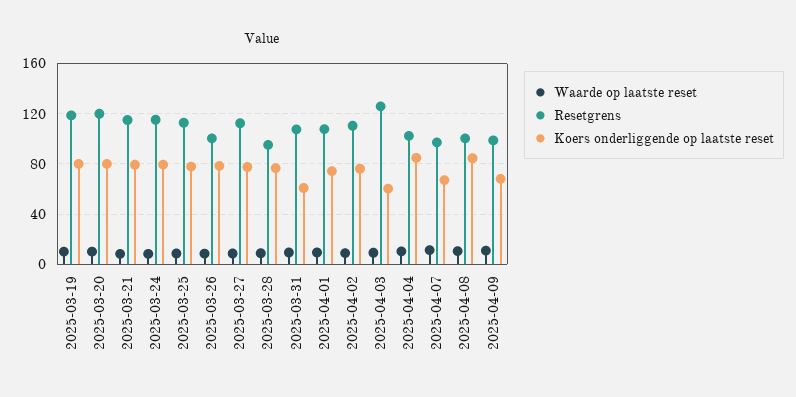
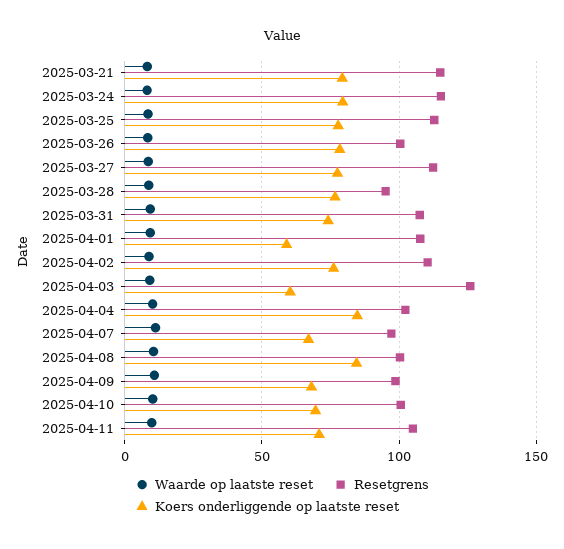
Waarde op laatste reset, 2025-03-19: 10 -> none
Resetgrens, 2025-03-19: 120 -> none
Koers onderliggende op laatste reset, 2025-03-19: 80 -> none
Waarde op laatste reset, 2025-03-20: 10 -> none
Resetgrens, 2025-03-20: 120 -> none
Koers onderliggende op laatste reset, 2025-03-20: 80 -> none
Koers onderliggende op laatste reset, 2025-03-31: 60 -> 75
Koers onderliggende op laatste reset, 2025-04-01: 75 -> 60
Waarde op laatste reset, 2025-04-10: none -> 10
Resetgrens, 2025-04-10: none -> 100
Koers onderliggende op laatste reset, 2025-04-10: none -> 70
Waarde op laatste reset, 2025-04-11: none -> 10
Resetgrens, 2025-04-11: none -> 105
Koers onderliggende op laatste reset, 2025-04-11: none -> 70

